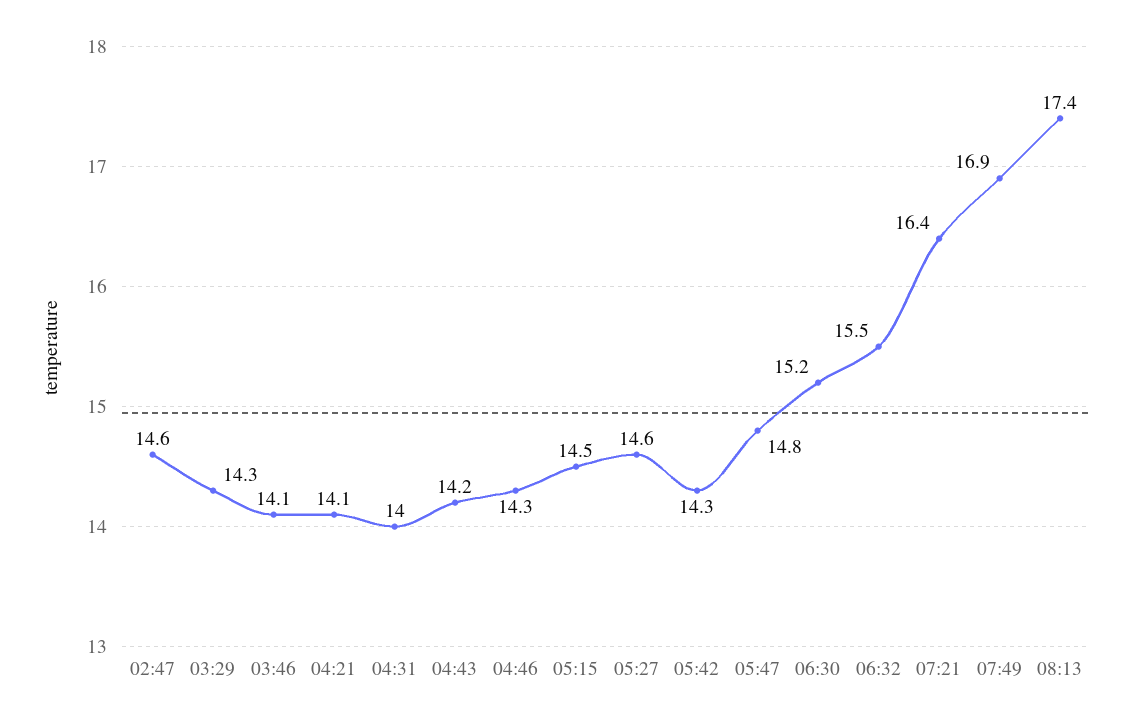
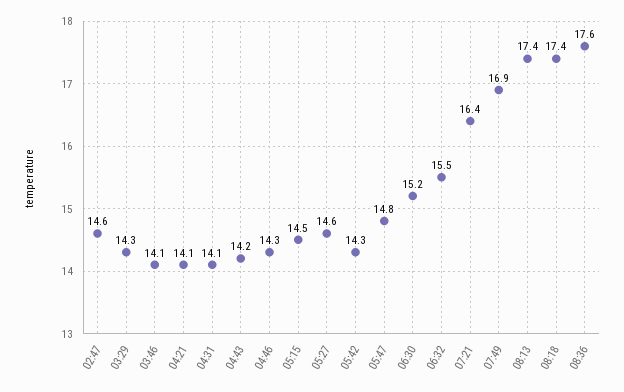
04:31: 14 -> 14.1
08:18: none -> 17.4
08:36: none -> 17.6

